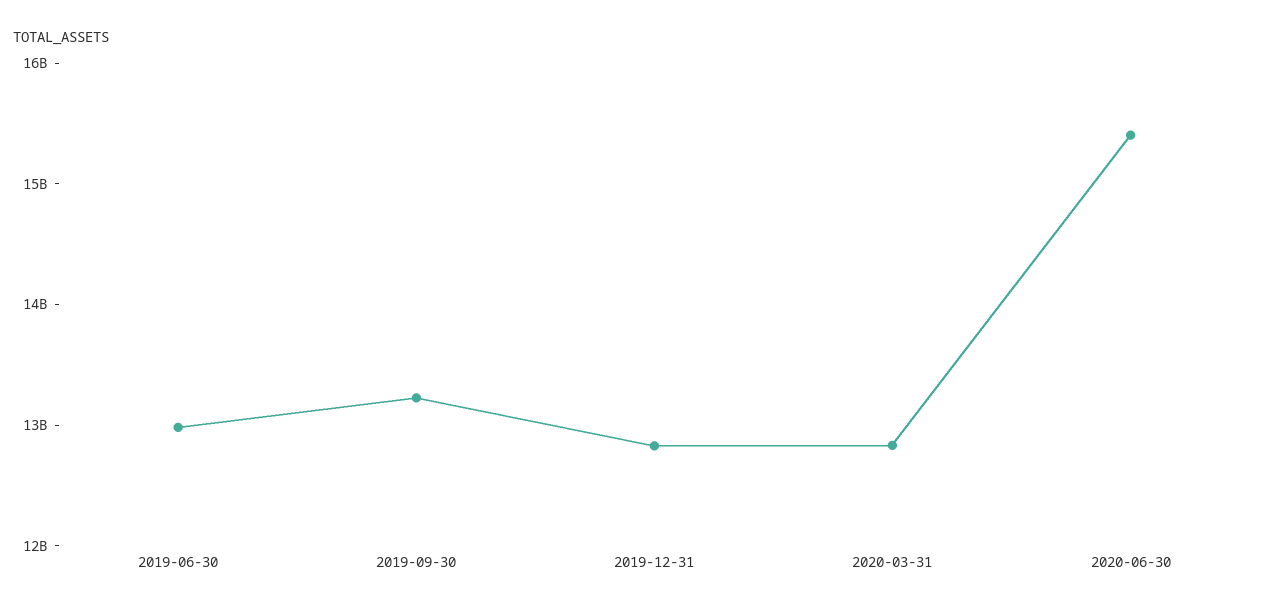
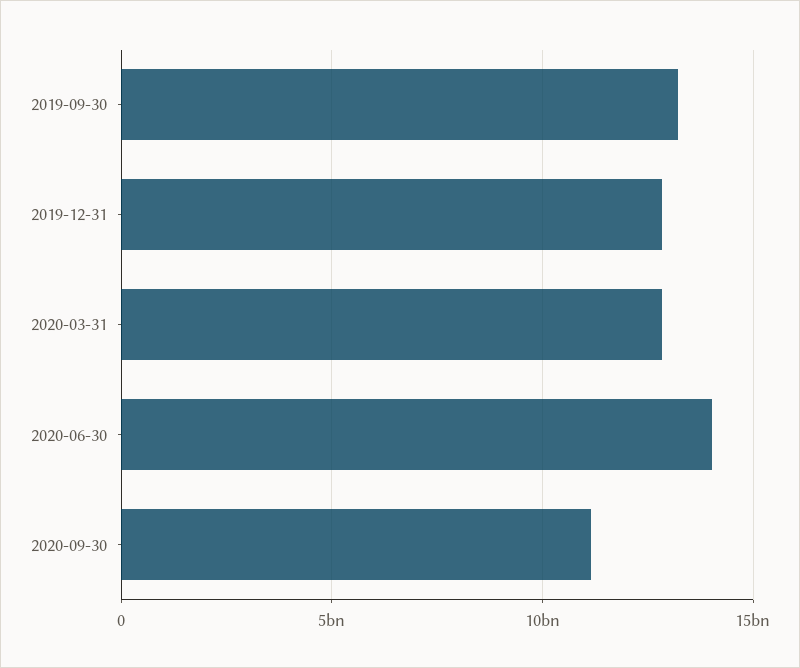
2019-06-30: 13000000000 -> none
2020-06-30: 15400000000 -> 14000000000
2020-09-30: none -> 11000000000

